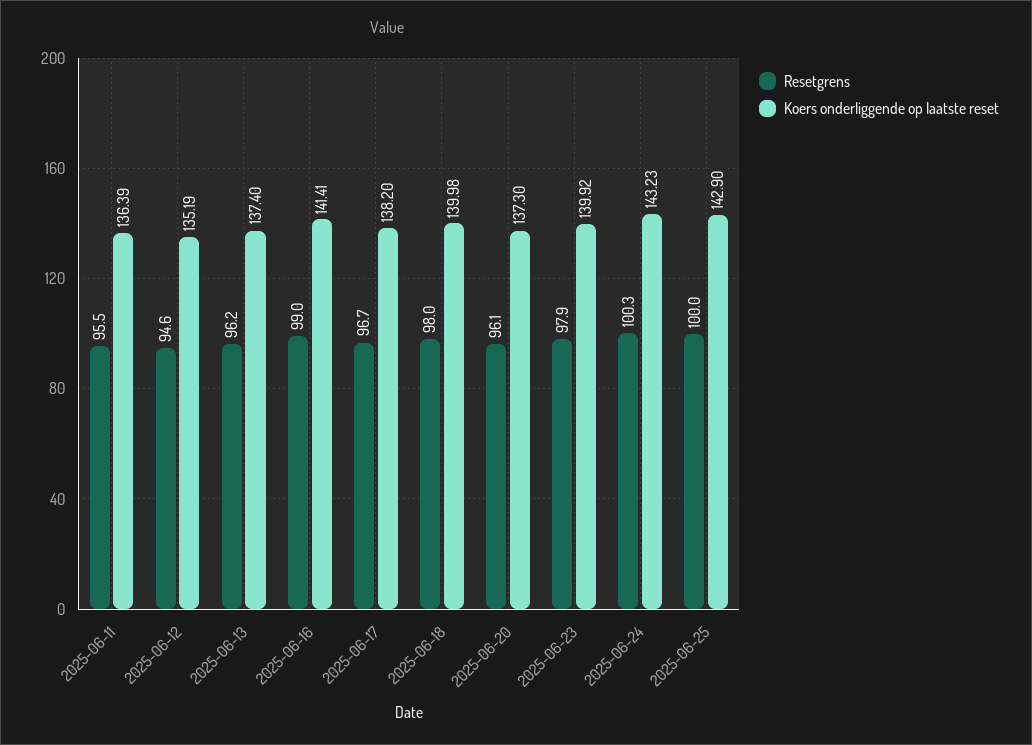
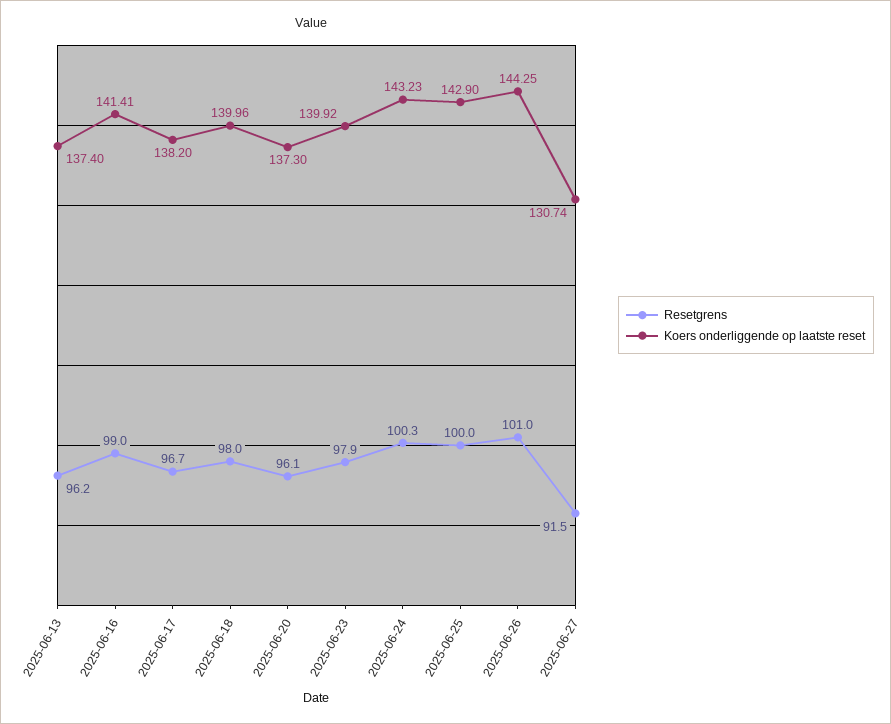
Resetgrens, 2025-06-11: 95.5 -> none
Koers onderliggende op laatste reset, 2025-06-11: 136.39 -> none
Resetgrens, 2025-06-12: 94.6 -> none
Koers onderliggende op laatste reset, 2025-06-12: 135.19 -> none
Koers onderliggende op laatste reset, 2025-06-18: 139.98 -> 139.96
Resetgrens, 2025-06-26: none -> 101
Koers onderliggende op laatste reset, 2025-06-26: none -> 144.25
Resetgrens, 2025-06-27: none -> 91.5
Koers onderliggende op laatste reset, 2025-06-27: none -> 130.74

